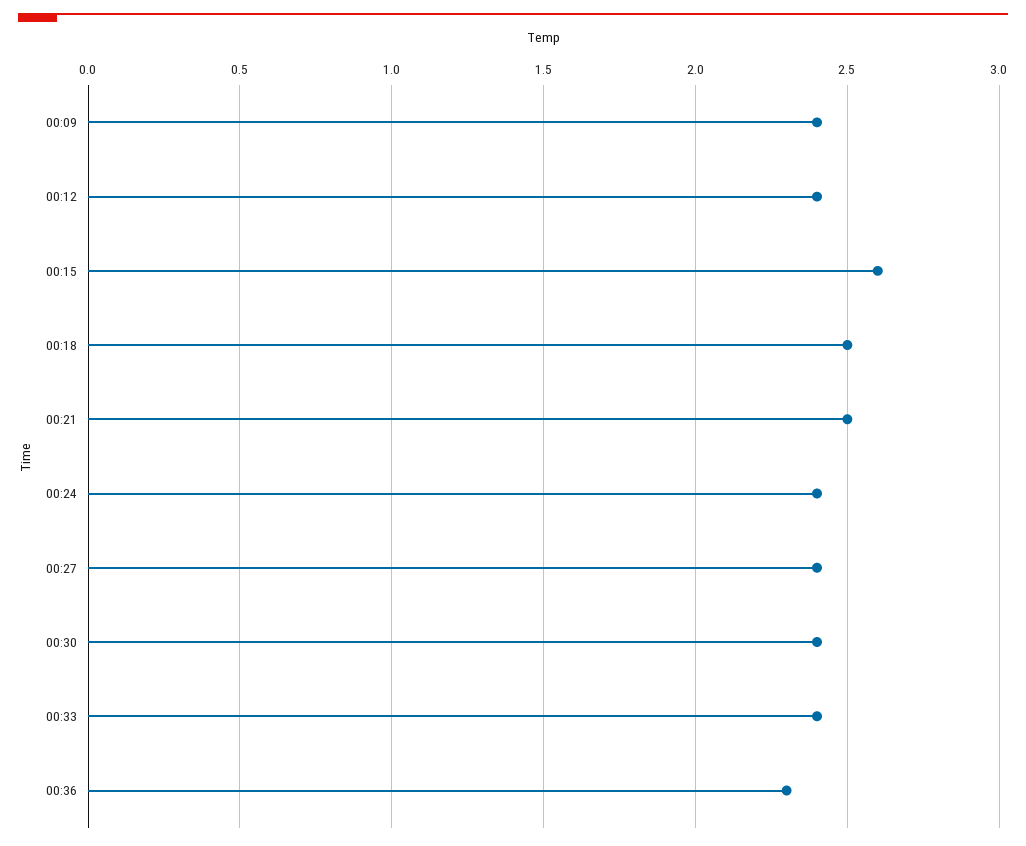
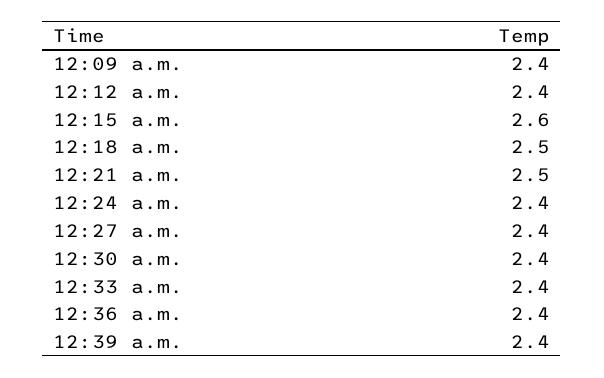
00:36: 2.3 -> 2.4
12:39 a.m.: none -> 2.4

